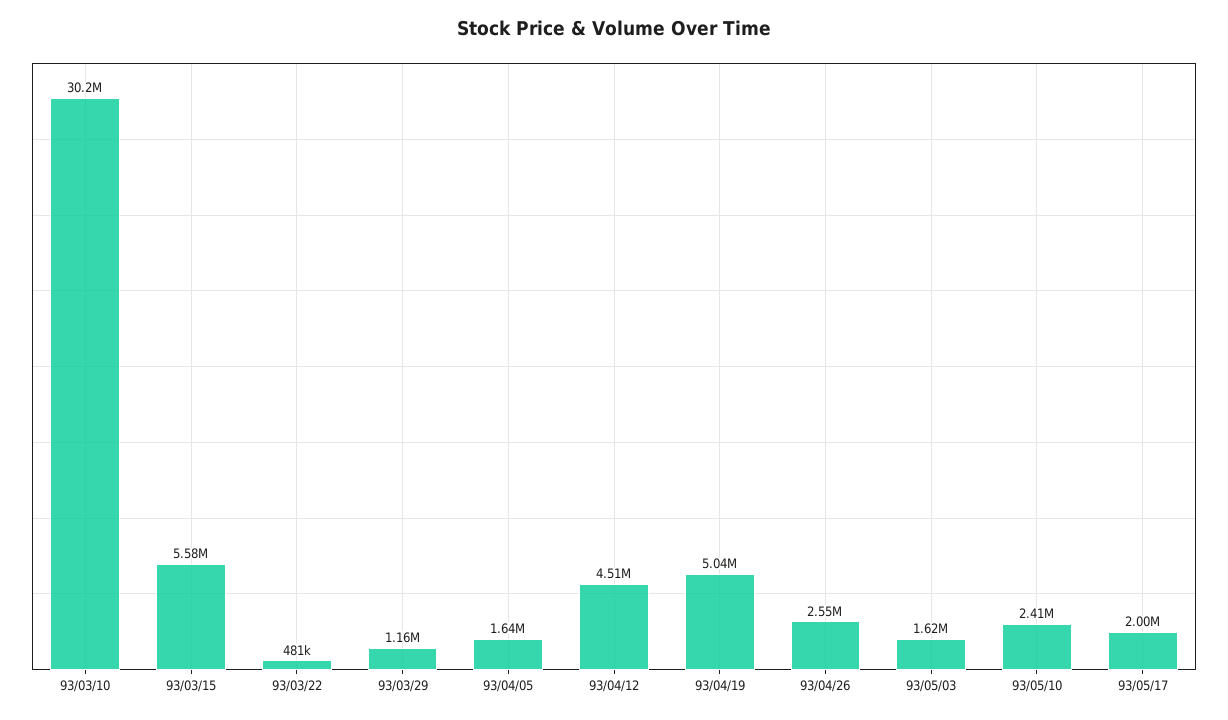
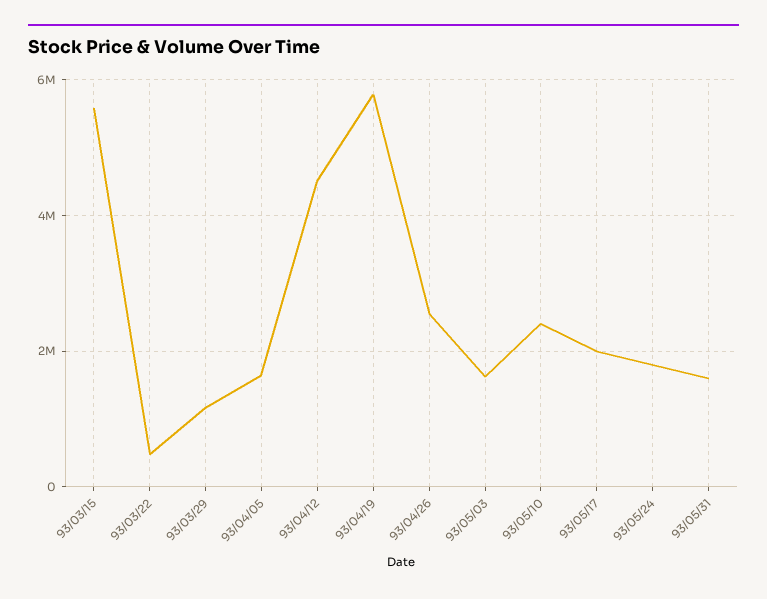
93/03/10: 30200000 -> none
93/04/19: 5040000 -> 5800000
93/05/24: none -> 1800000
93/05/31: none -> 1600000

